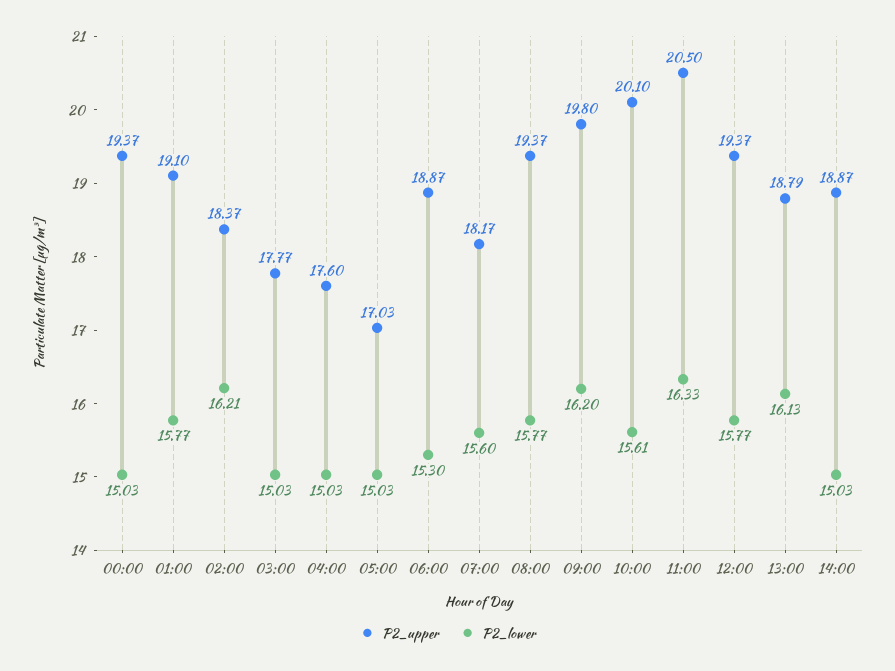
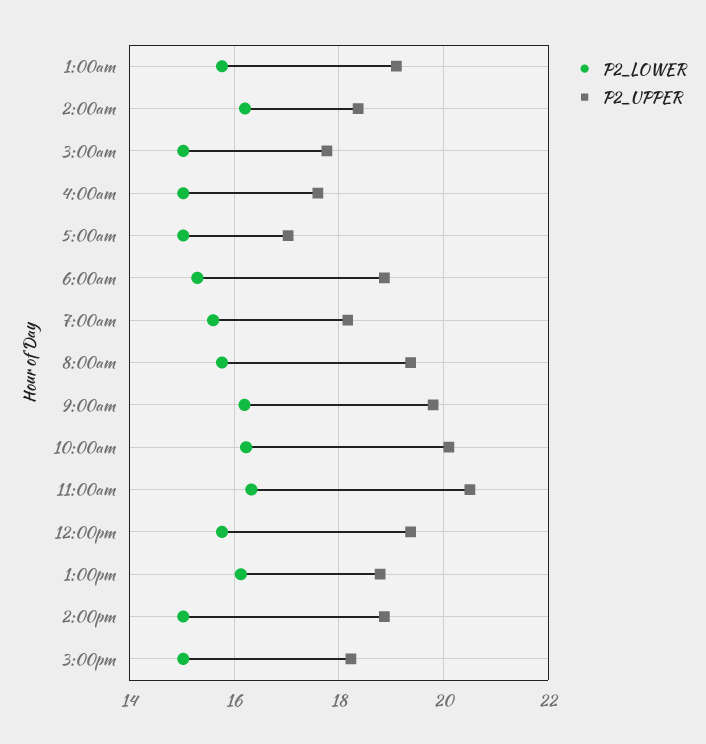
P2_upper, 00:00: 19.37 -> none
P2_lower, 00:00: 15.03 -> none
P2_lower, 10:00: 15.61 -> 16.2
P2_lower, 3:00pm: none -> 15
P2_upper, 3:00pm: none -> 18.2

